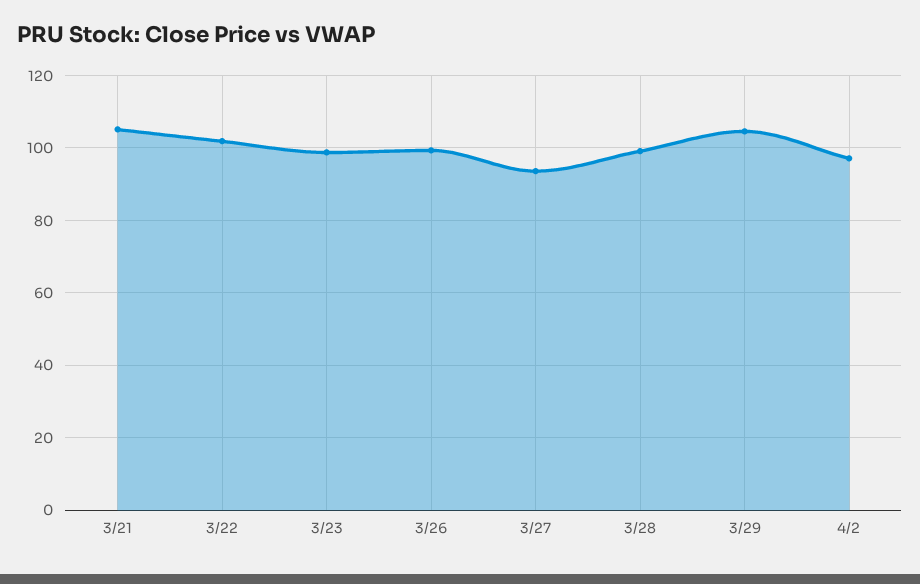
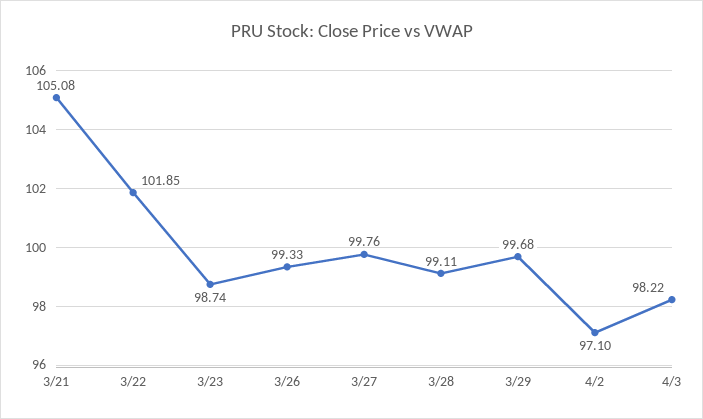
3/27: 94 -> 99.76
3/29: 104 -> 99.68
4/3: none -> 98.22

